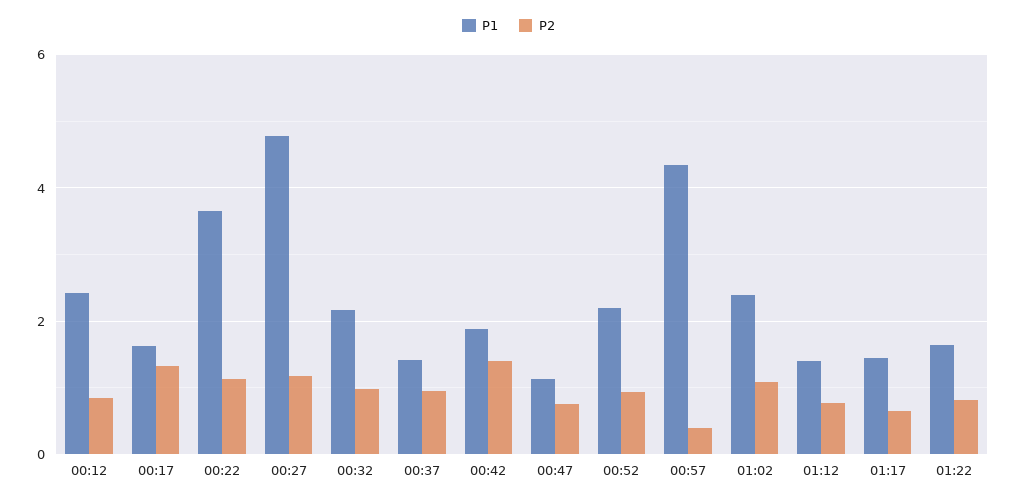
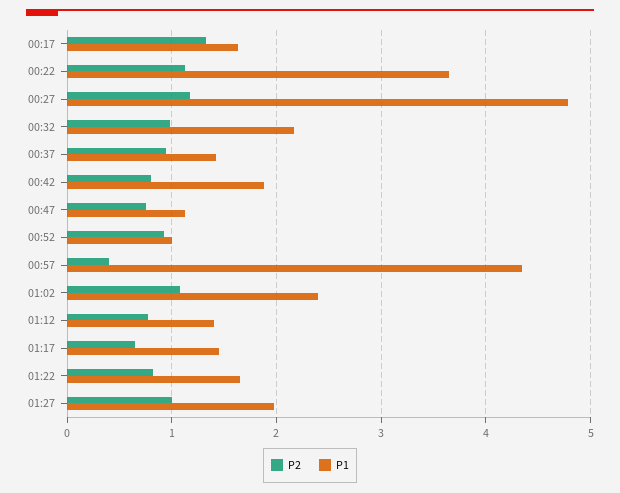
P1, 00:12: 2.4 -> none
P2, 00:12: 0.8 -> none
P2, 00:42: 1.4 -> 0.8
P1, 00:52: 2.2 -> 1
P2, 01:27: none -> 1
P1, 01:27: none -> 2

